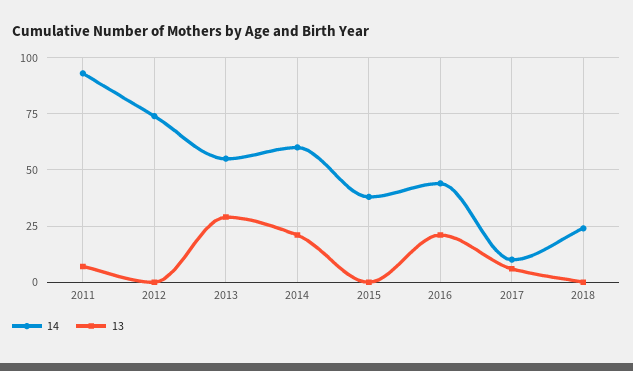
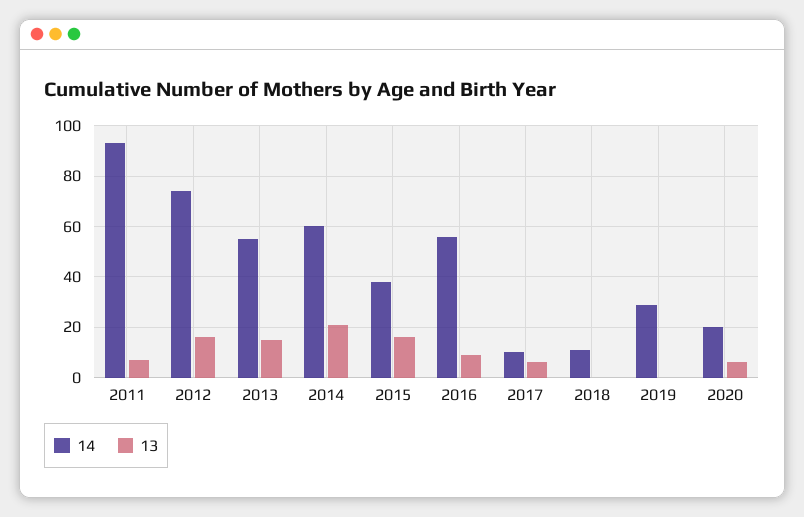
13, 2012: 0 -> 15
13, 2013: 30 -> 15
13, 2015: 0 -> 15
14, 2016: 45 -> 55
13, 2016: 20 -> 10
14, 2018: 25 -> 10
14, 2019: none -> 30
13, 2019: none -> 0
14, 2020: none -> 20
13, 2020: none -> 5

